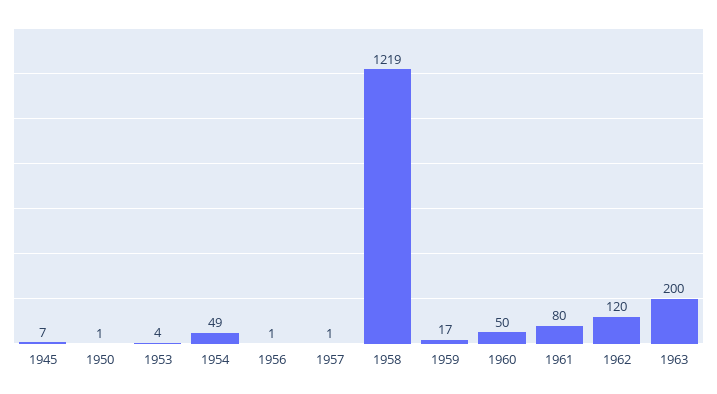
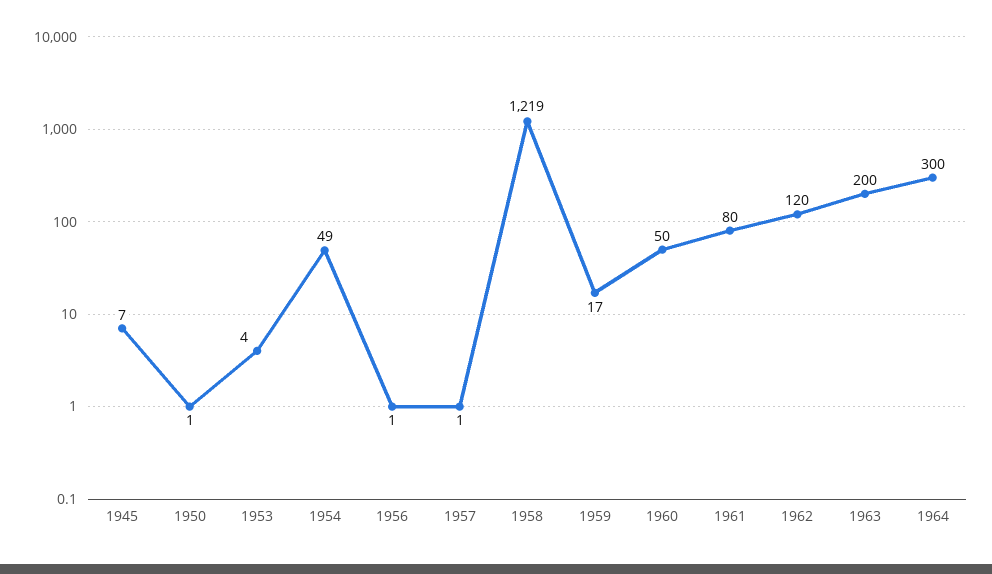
1964: none -> 300

